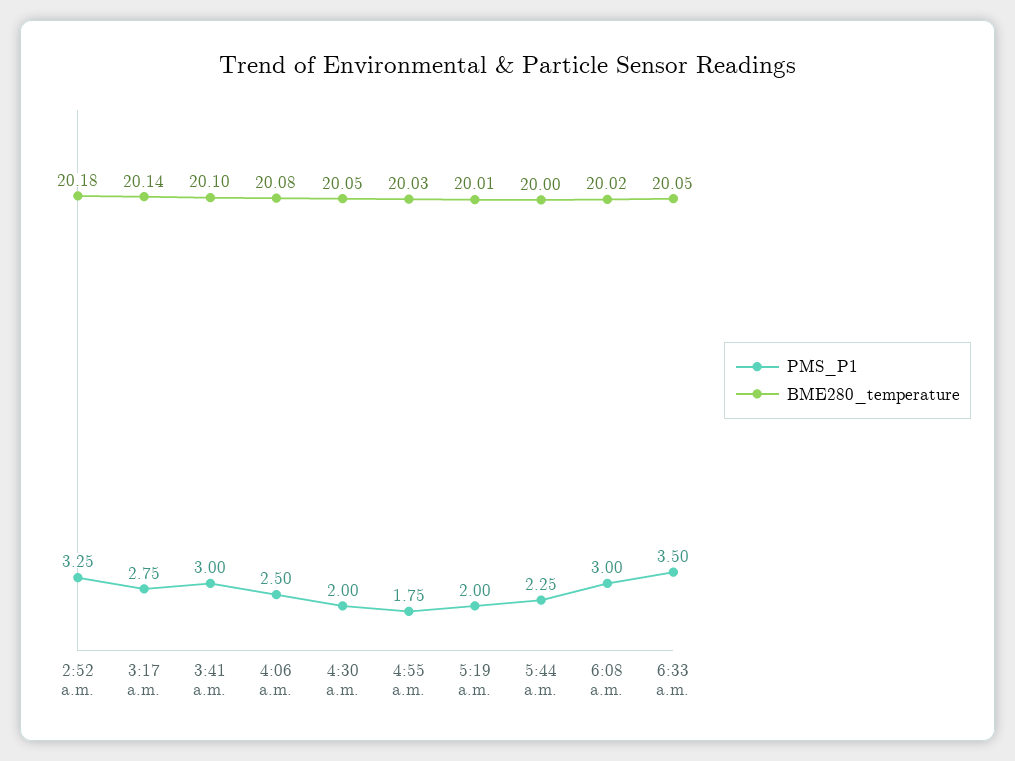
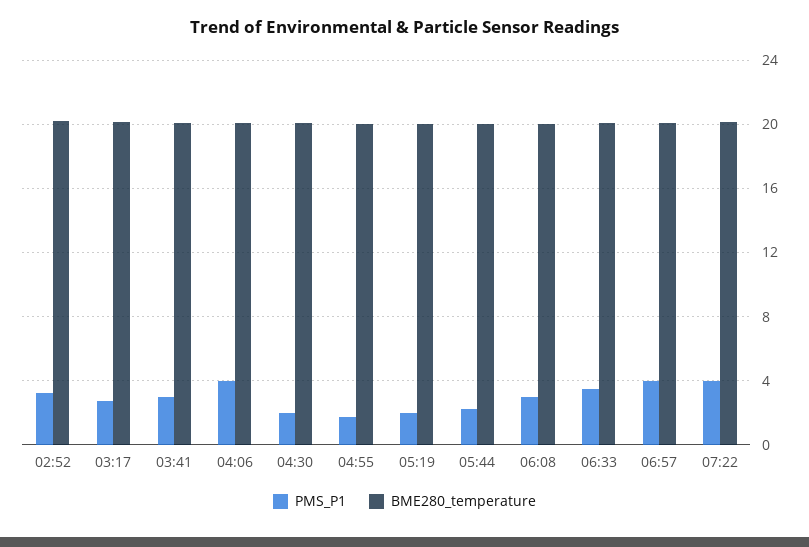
PMS_P1, 4:06 a.m.: 2.5 -> 4
PMS_P1, 06:57: none -> 4
BME280_temperature, 06:57: none -> 20
PMS_P1, 07:22: none -> 4
BME280_temperature, 07:22: none -> 20

